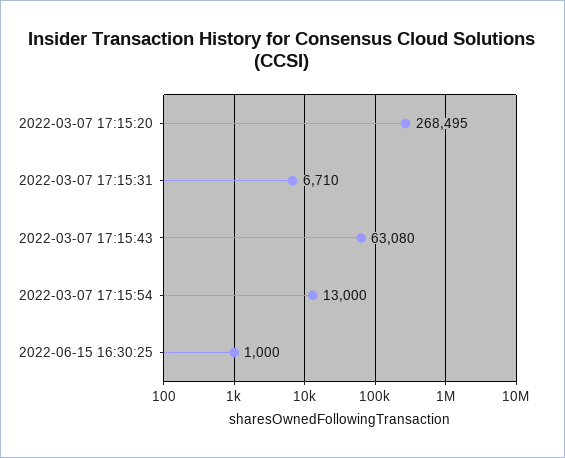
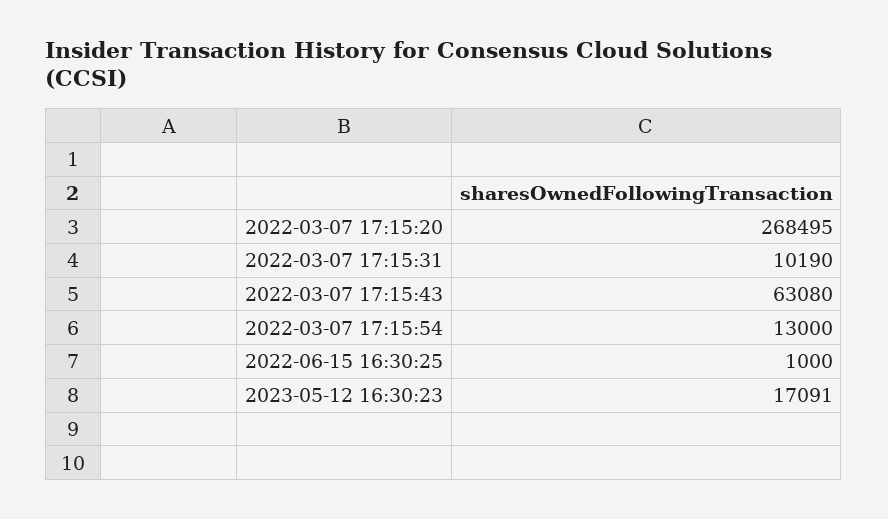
2022-03-07 17:15:31: 6710 -> 10190
2023-05-12 16:30:23: none -> 17091

